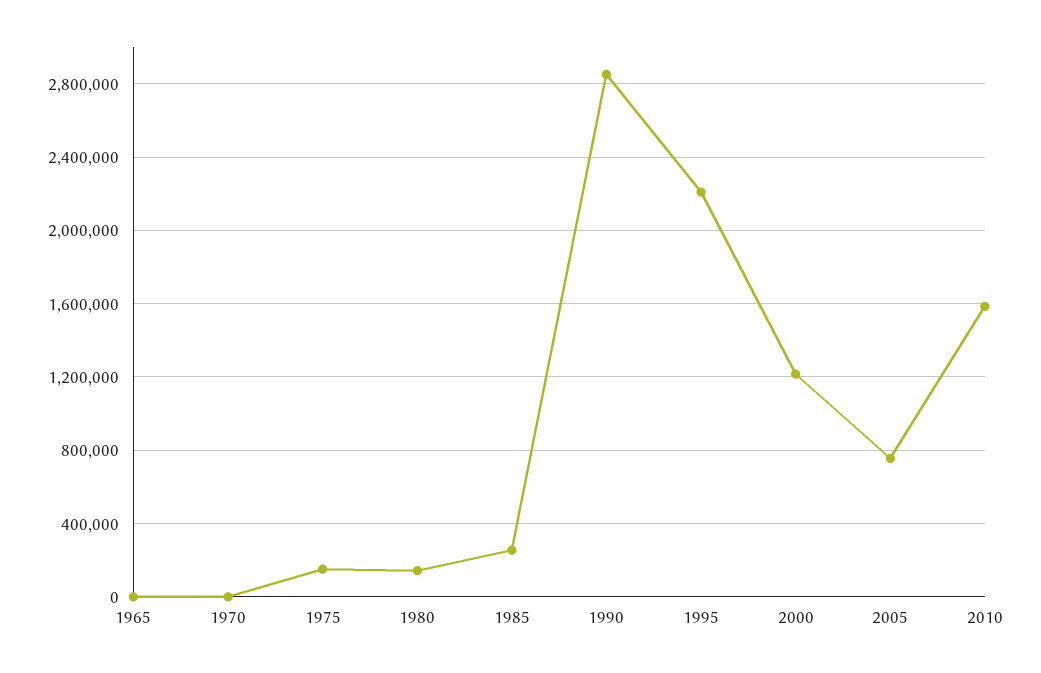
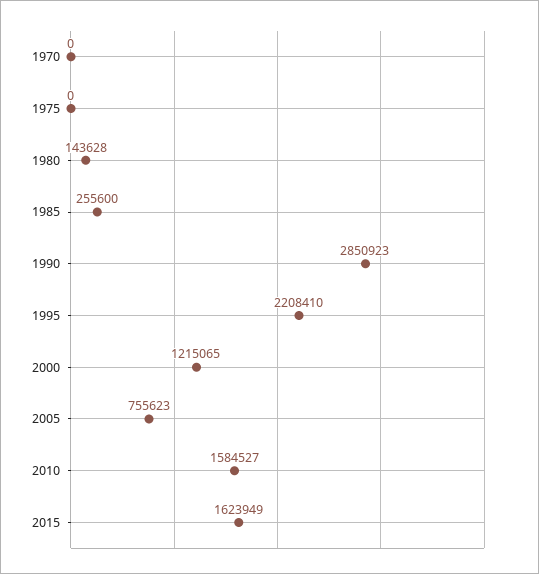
1965: 0 -> none
1975: 150000 -> 0
2015: none -> 1623949

